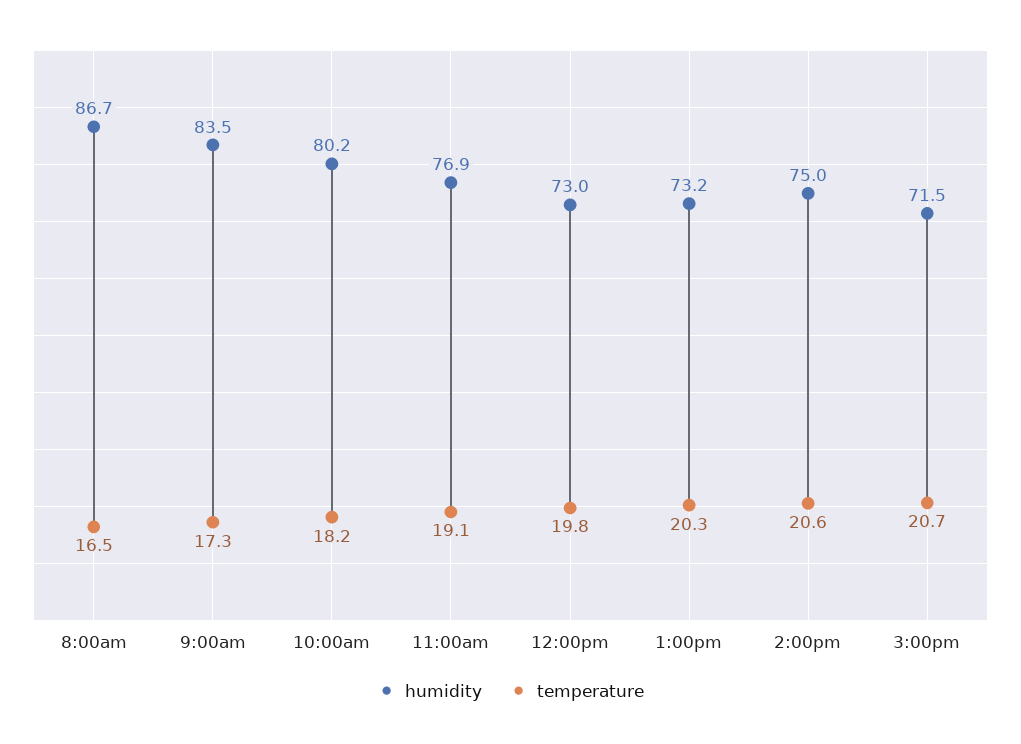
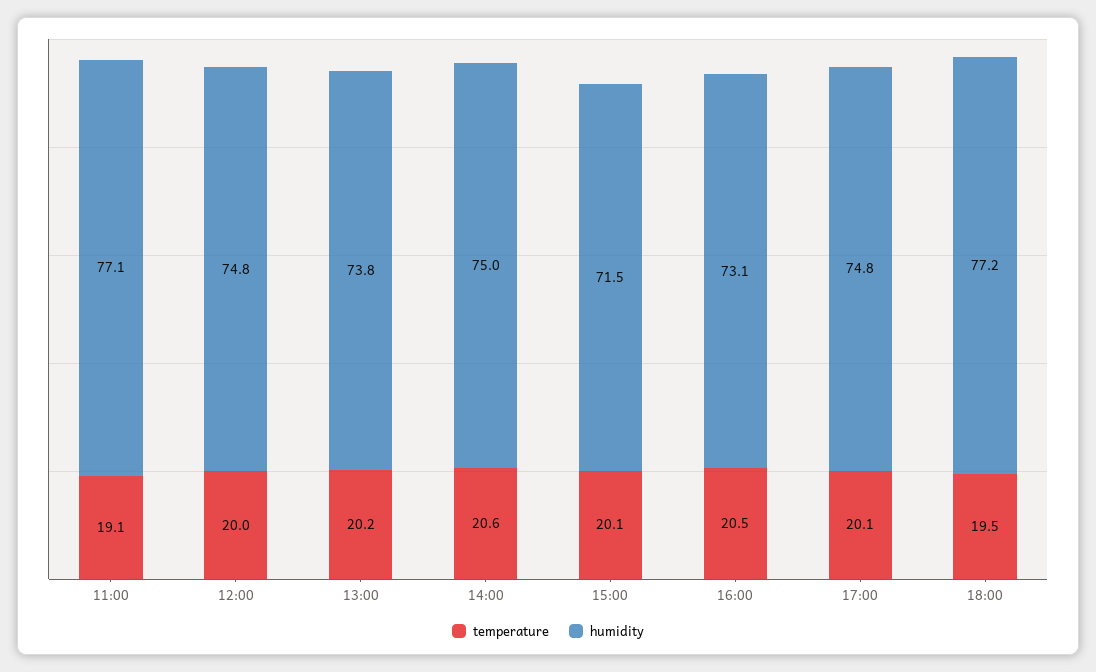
humidity, 8:00am: 86.7 -> none
temperature, 8:00am: 16.5 -> none
humidity, 9:00am: 83.5 -> none
temperature, 9:00am: 17.3 -> none
humidity, 10:00am: 80.2 -> none
temperature, 10:00am: 18.2 -> none
humidity, 11:00am: 76.9 -> 77.1
humidity, 12:00pm: 73 -> 74.8
temperature, 12:00pm: 19.8 -> 20
humidity, 1:00pm: 73.2 -> 73.8
temperature, 1:00pm: 20.3 -> 20.2
temperature, 3:00pm: 20.7 -> 20.1
temperature, 16:00: none -> 20.5
humidity, 16:00: none -> 73.1
temperature, 17:00: none -> 20.1
humidity, 17:00: none -> 74.8
temperature, 18:00: none -> 19.5
humidity, 18:00: none -> 77.2

